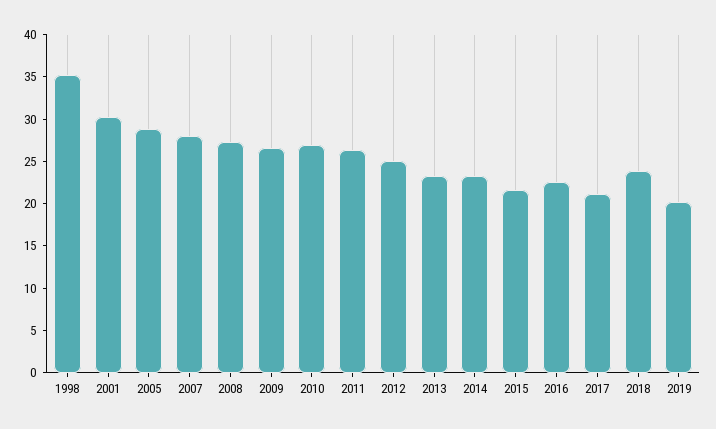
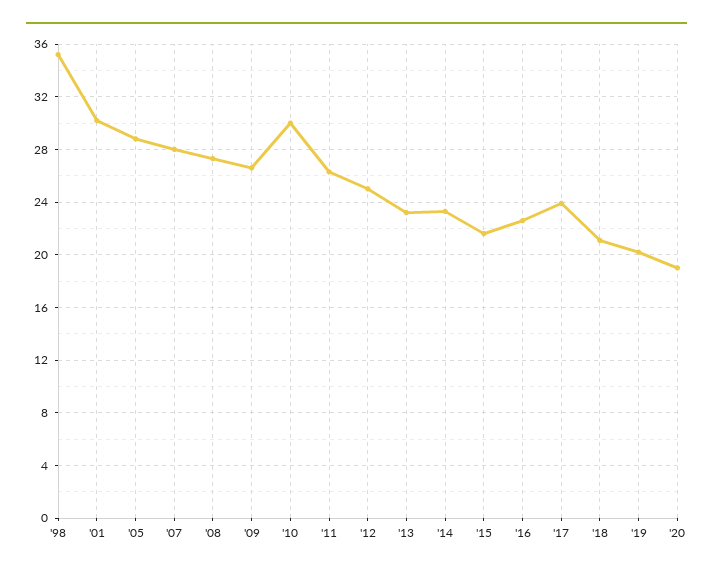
2010: 27 -> 30
2017: 21 -> 24
2018: 24 -> 21
'20: none -> 19

